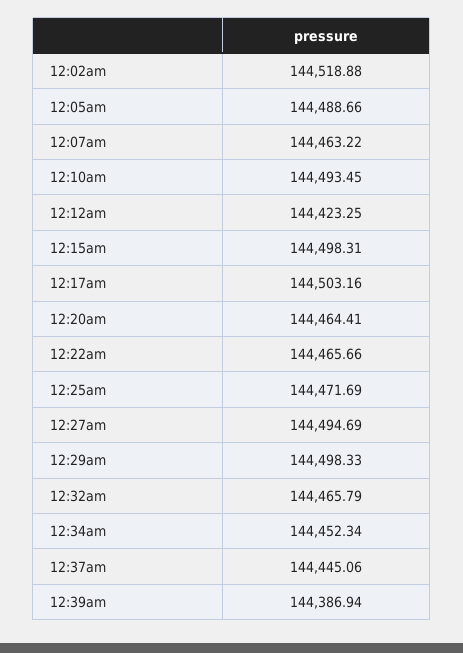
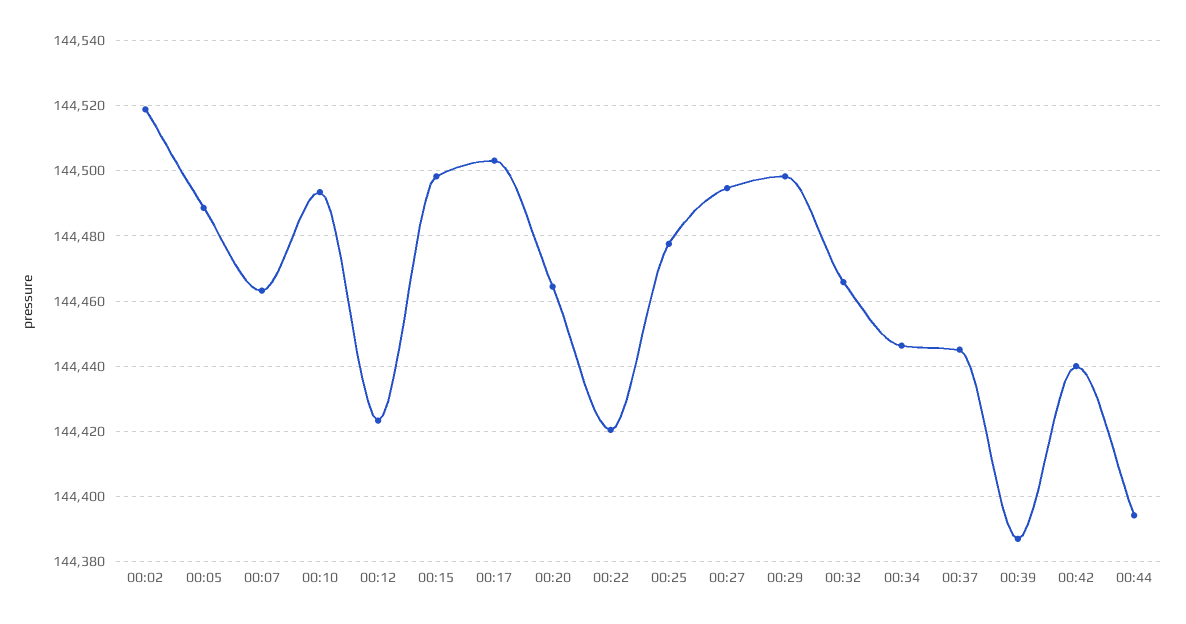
12:22am: 144465.66 -> 144420
12:25am: 144471.69 -> 144478
12:34am: 144452.34 -> 144446
00:42: none -> 144440
00:44: none -> 144394

